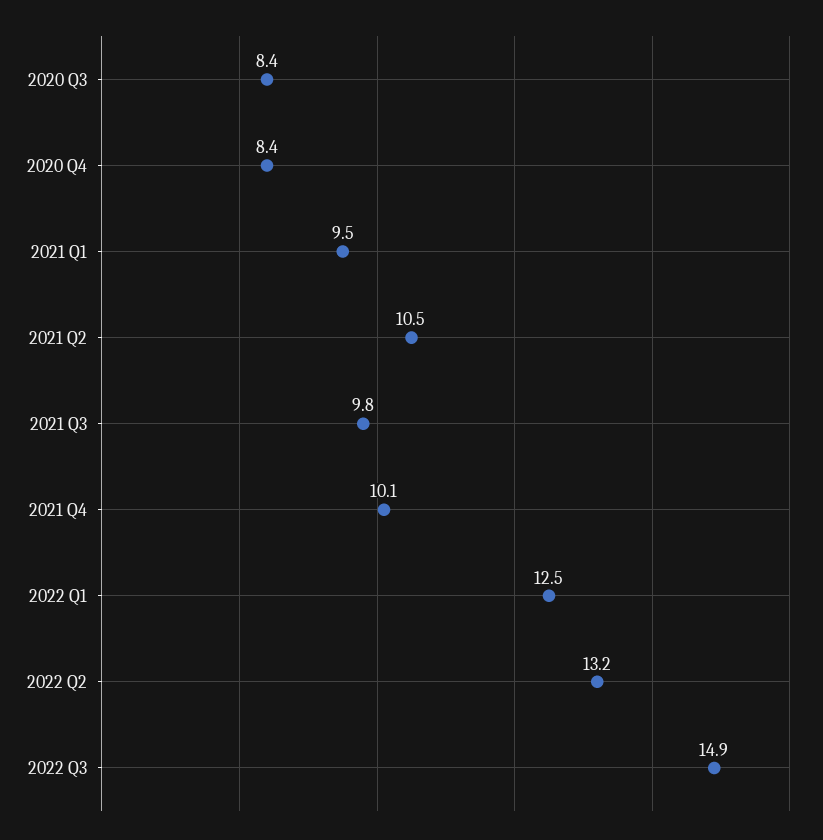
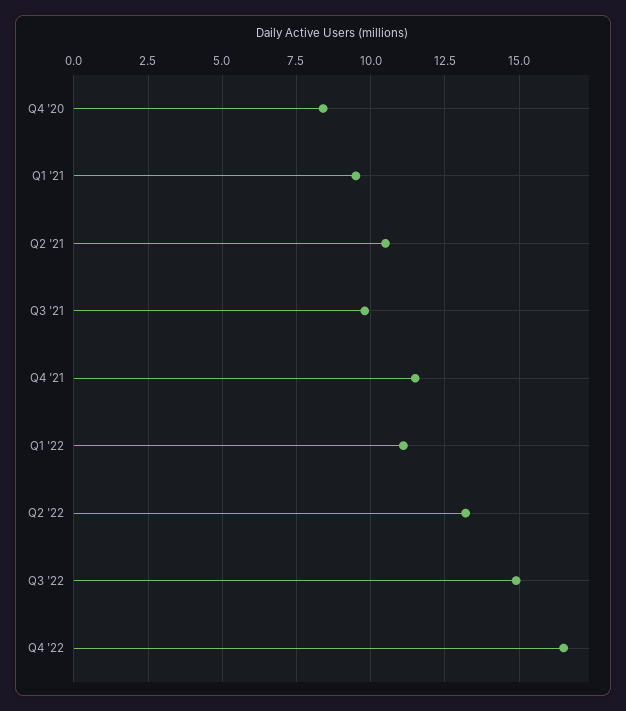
2020 Q3: 8.4 -> none
2021 Q4: 10.1 -> 11.5
2022 Q1: 12.5 -> 11
Q4 '22: none -> 16.5

